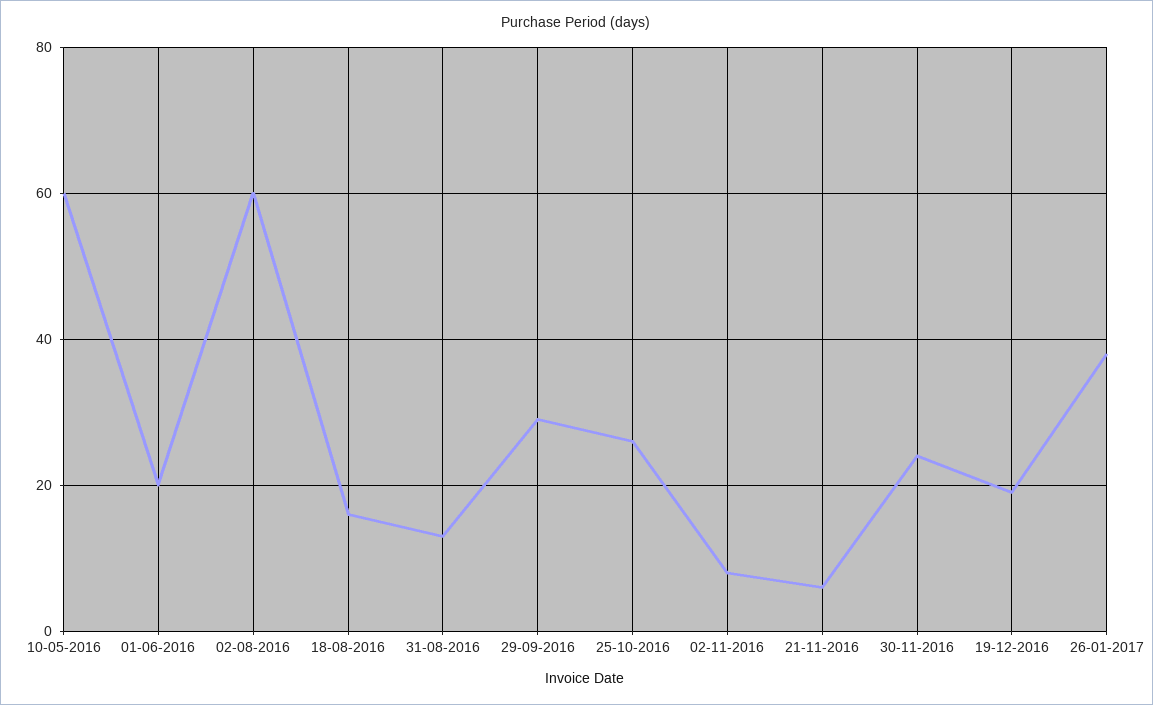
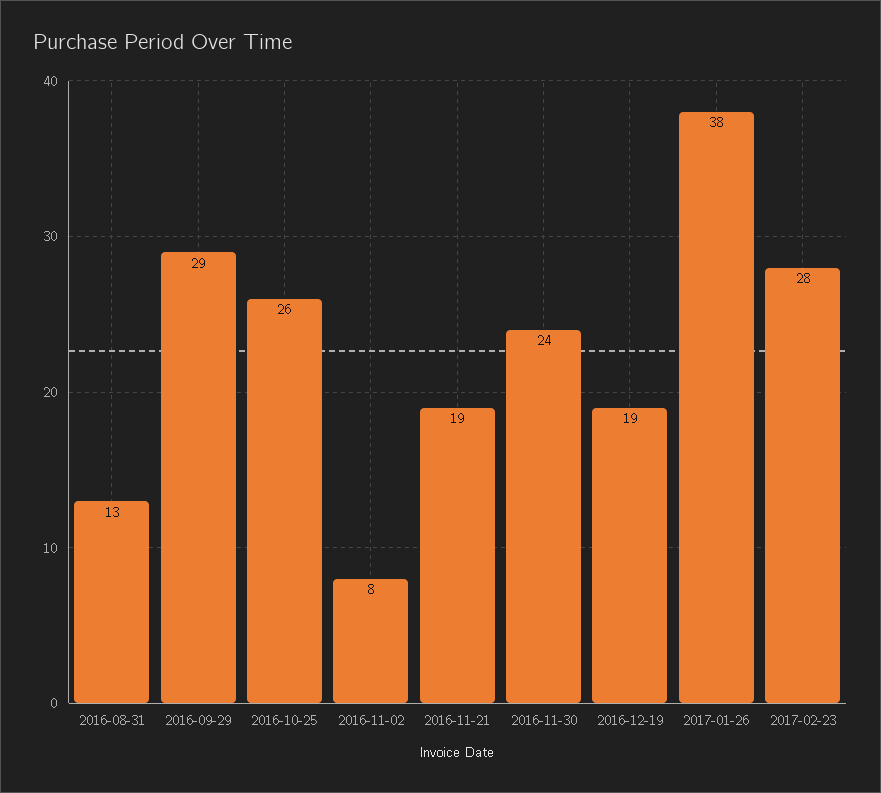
10-05-2016: 60 -> none
01-06-2016: 20 -> none
02-08-2016: 60 -> none
18-08-2016: 15 -> none
21-11-2016: 5 -> 19
2017-02-23: none -> 28

